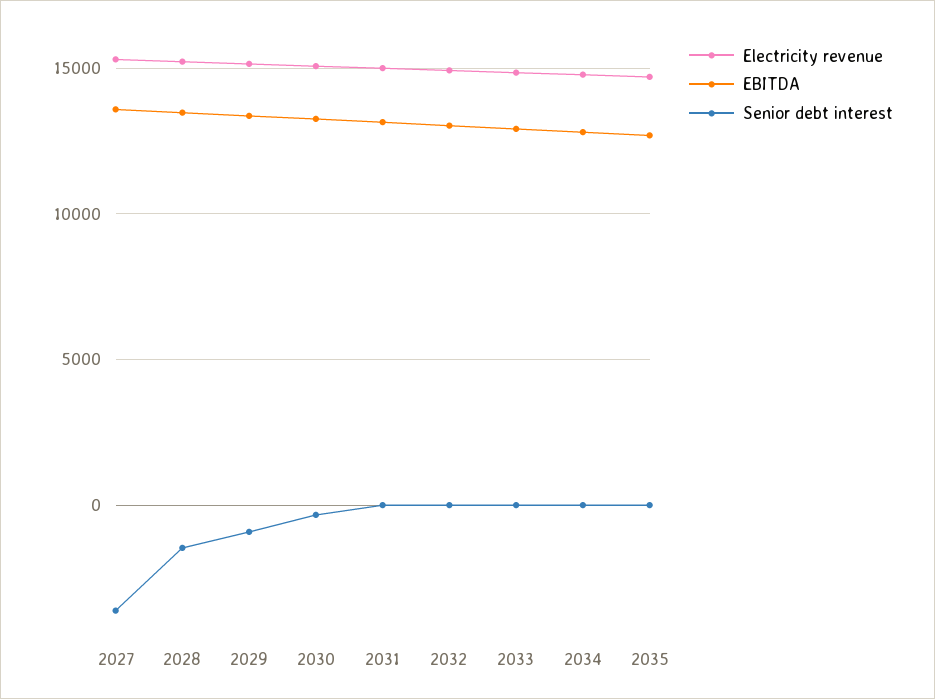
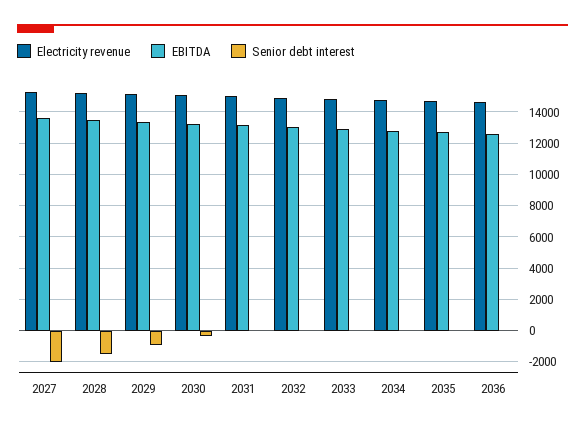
Senior debt interest, 2027: -3500 -> -2000
Electricity revenue, 2036: none -> 14500
EBITDA, 2036: none -> 12500
Senior debt interest, 2036: none -> 0

